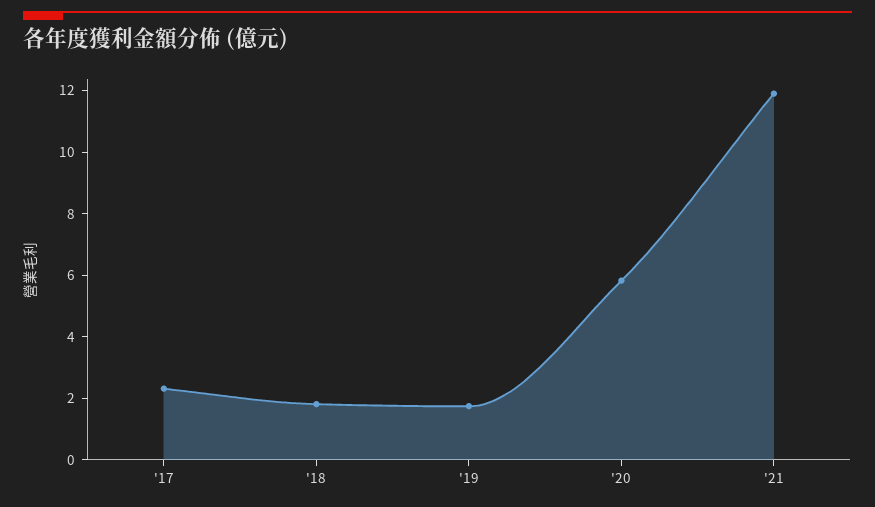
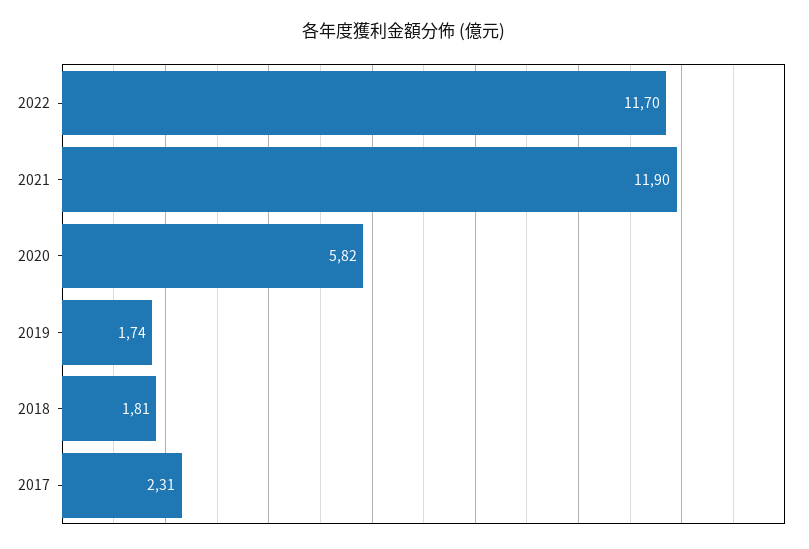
2022: none -> 11.7

